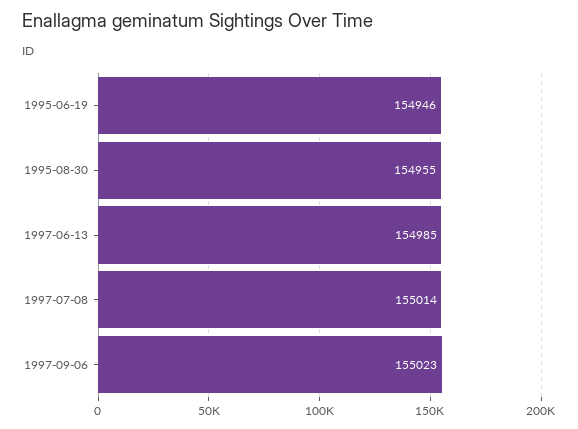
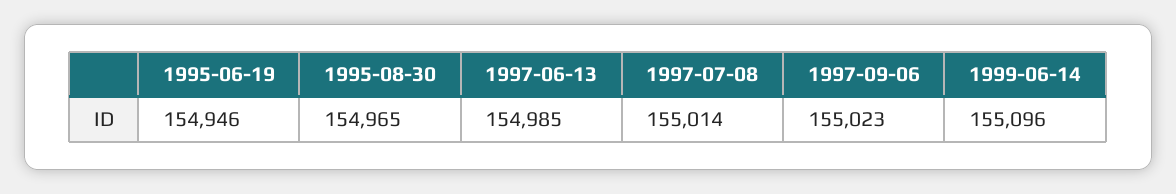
1995-08-30: 154955 -> 154965
1999-06-14: none -> 155096

